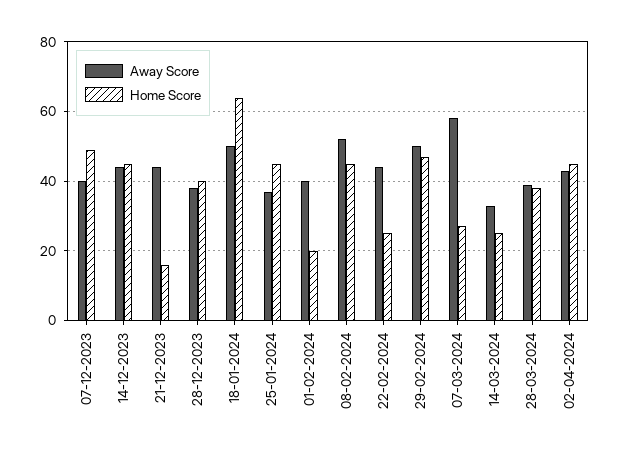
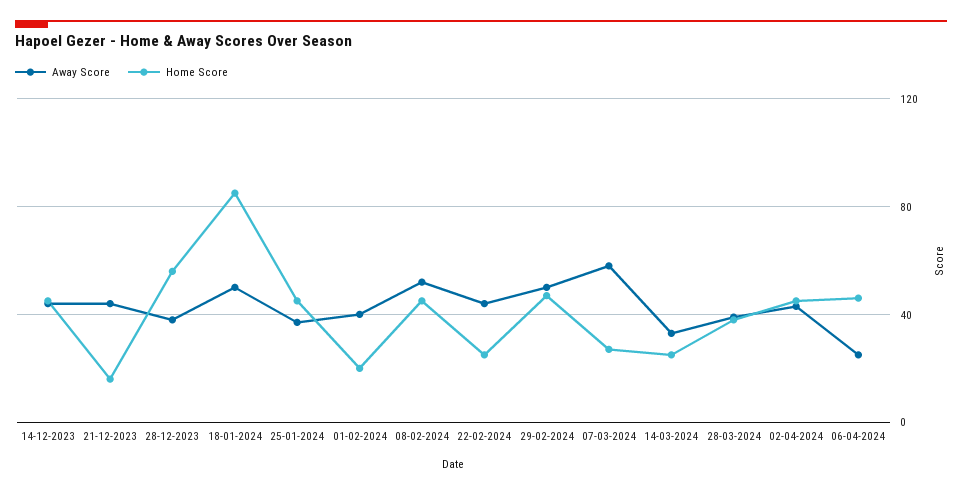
Away Score, 07-12-2023: 40 -> none
Home Score, 07-12-2023: 50 -> none
Home Score, 28-12-2023: 40 -> 55
Home Score, 18-01-2024: 65 -> 85
Away Score, 06-04-2024: none -> 25
Home Score, 06-04-2024: none -> 45

